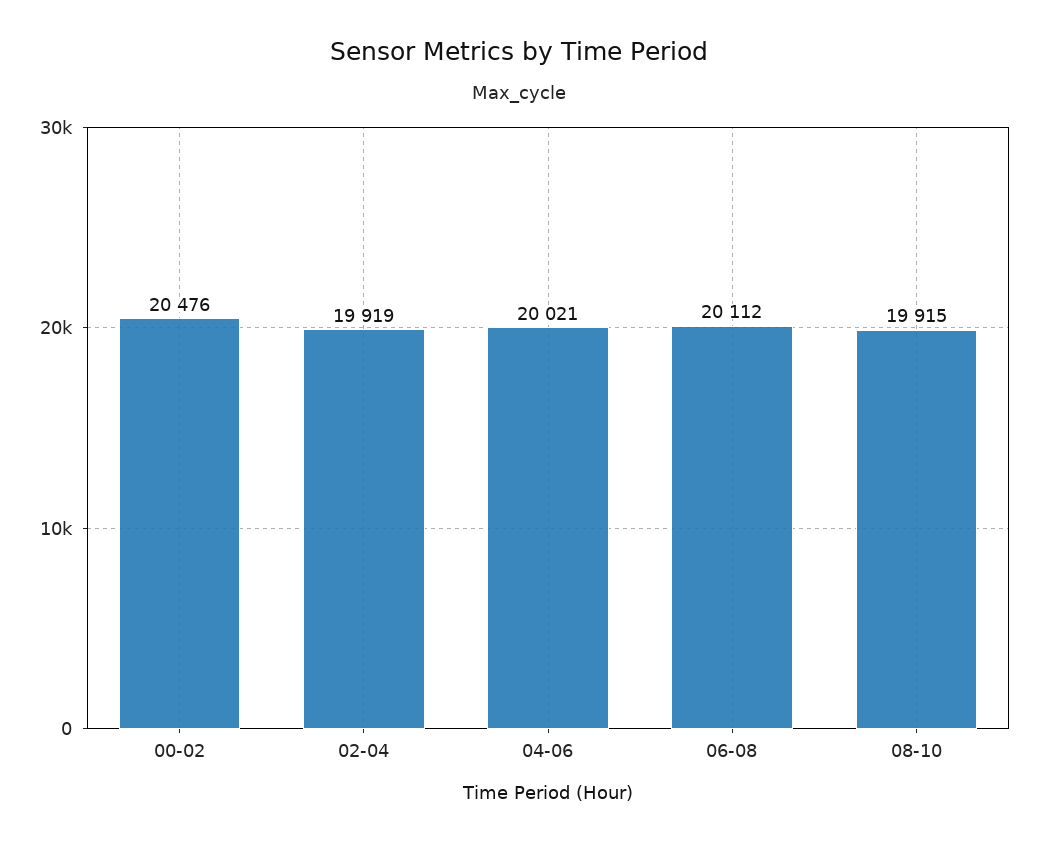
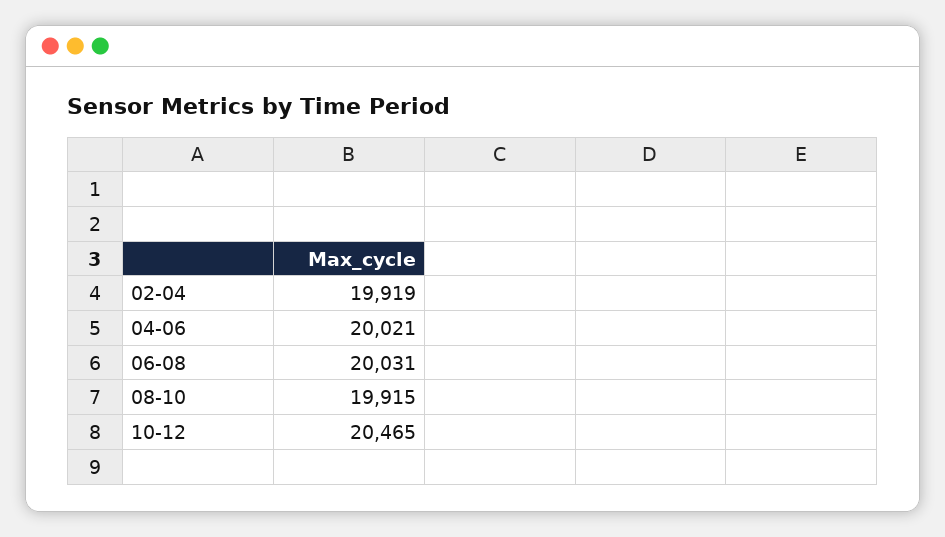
00-02: 20476 -> none
06-08: 20112 -> 20031
10-12: none -> 20465

